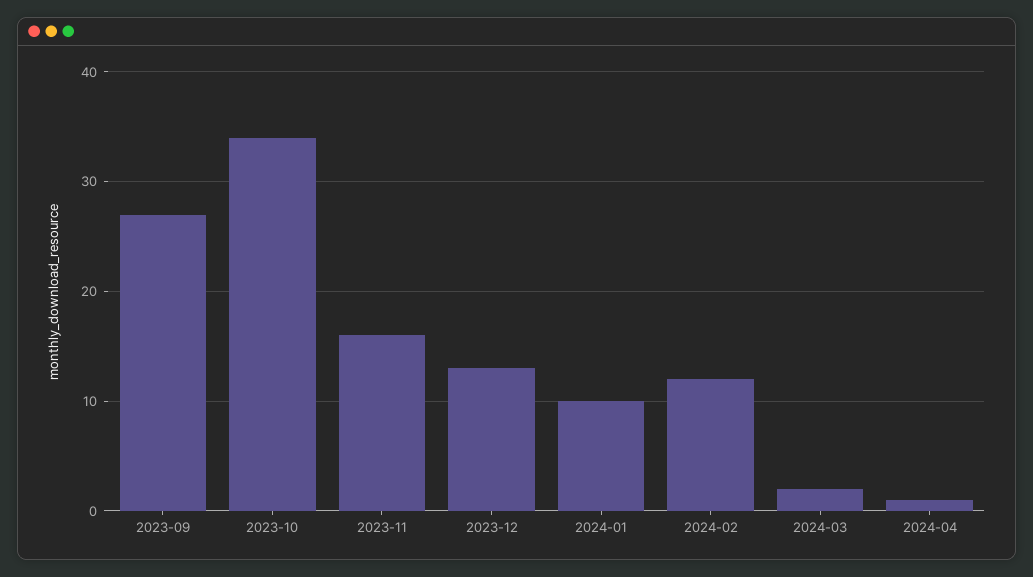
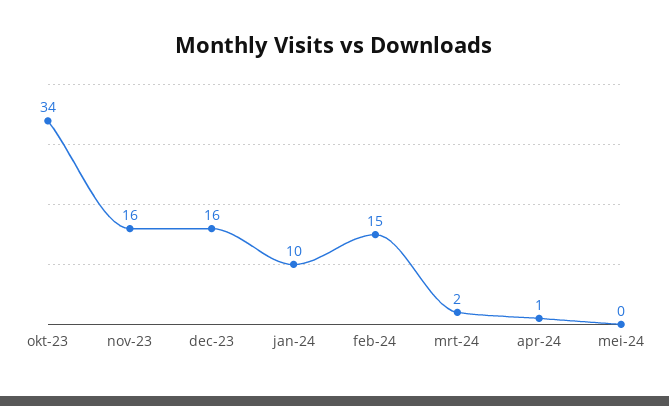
2023-09: 27 -> none
2023-12: 13 -> 16
2024-02: 12 -> 15
mei-24: none -> 0

